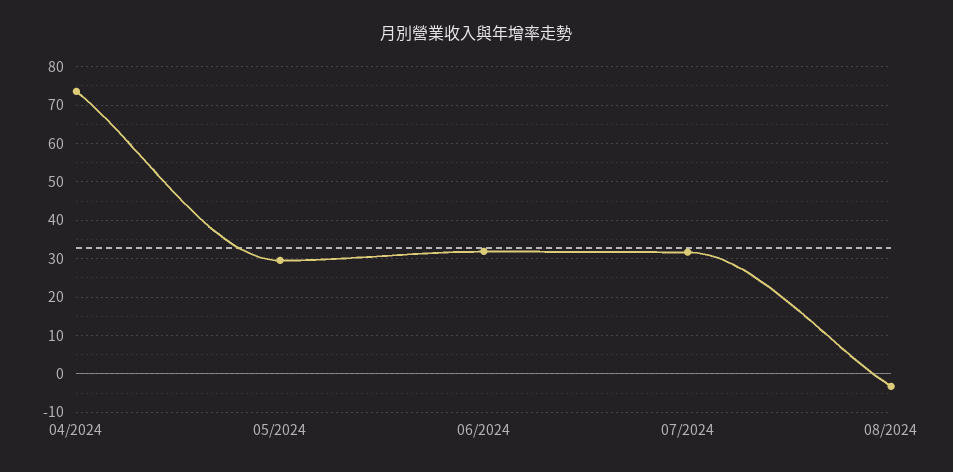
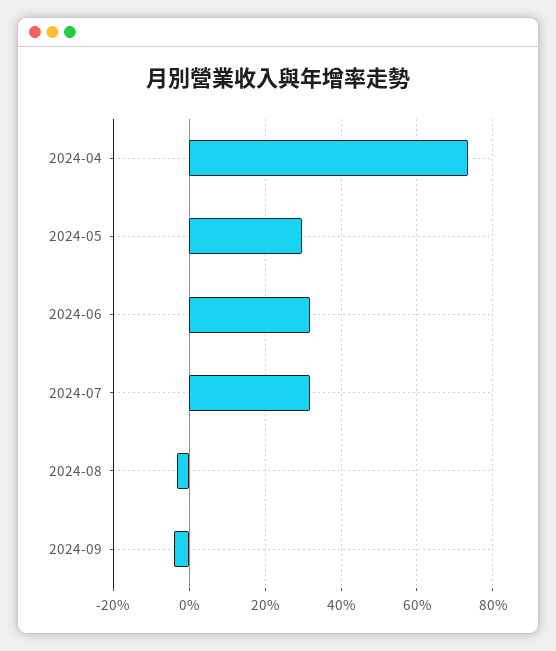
2024-09: none -> -4

